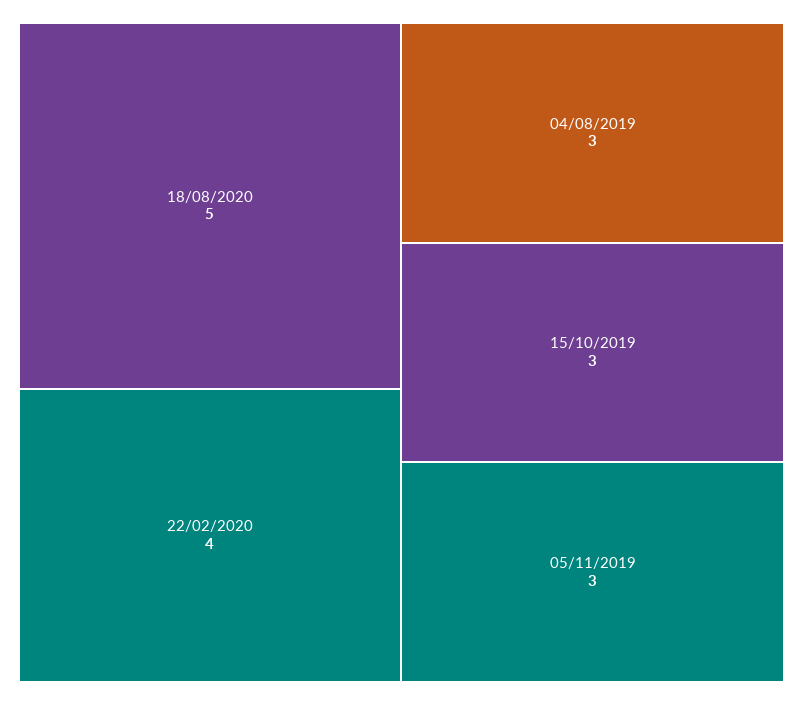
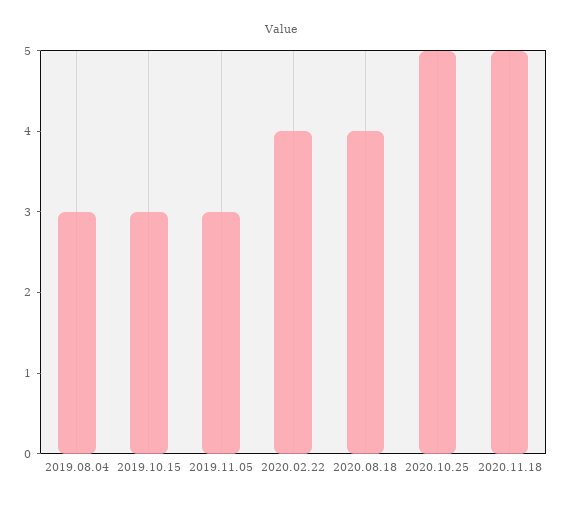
18/08/2020: 5 -> 4
2020.10.25: none -> 5
2020.11.18: none -> 5

